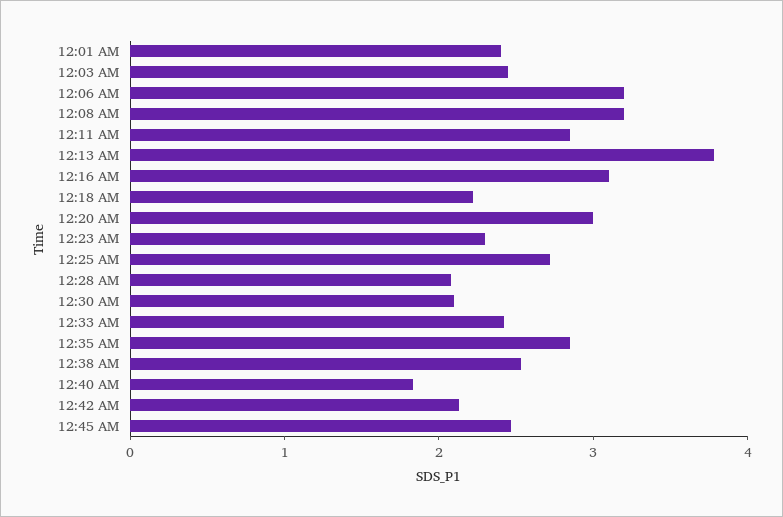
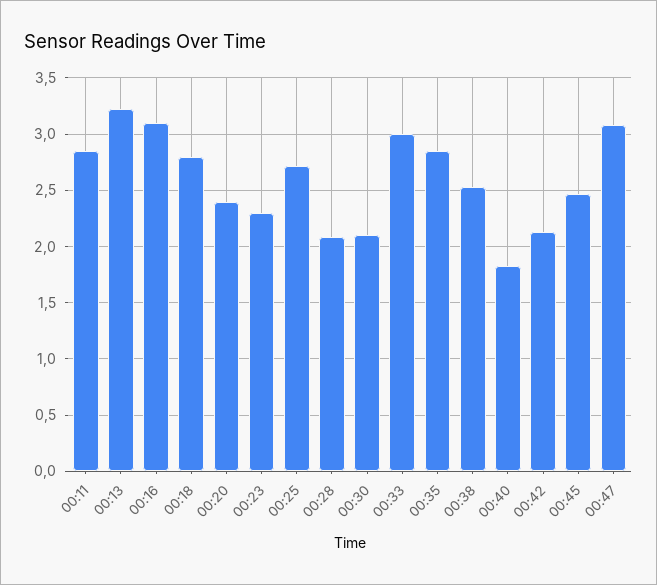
12:01 AM: 2.4 -> none
12:03 AM: 2.4 -> none
12:06 AM: 3.2 -> none
12:08 AM: 3.2 -> none
12:13 AM: 3.8 -> 3.2
12:18 AM: 2.2 -> 2.8
12:20 AM: 3 -> 2.4
12:33 AM: 2.4 -> 3
00:47: none -> 3.1

